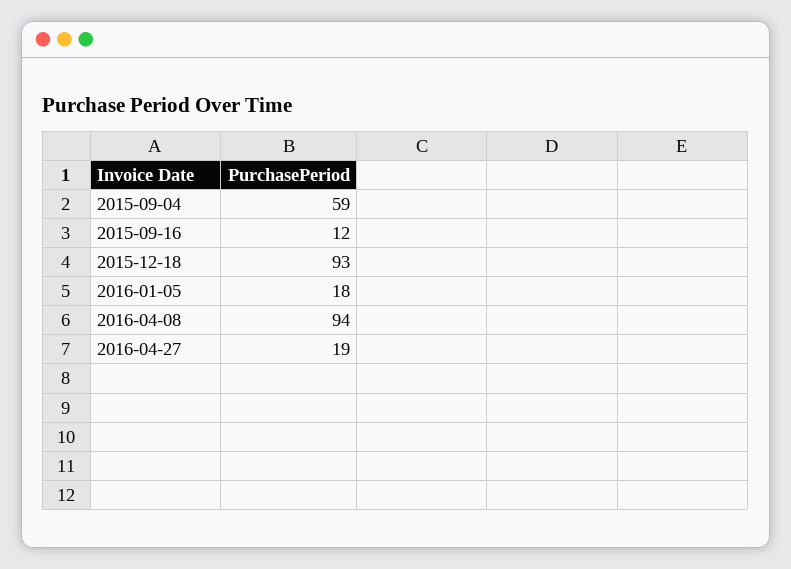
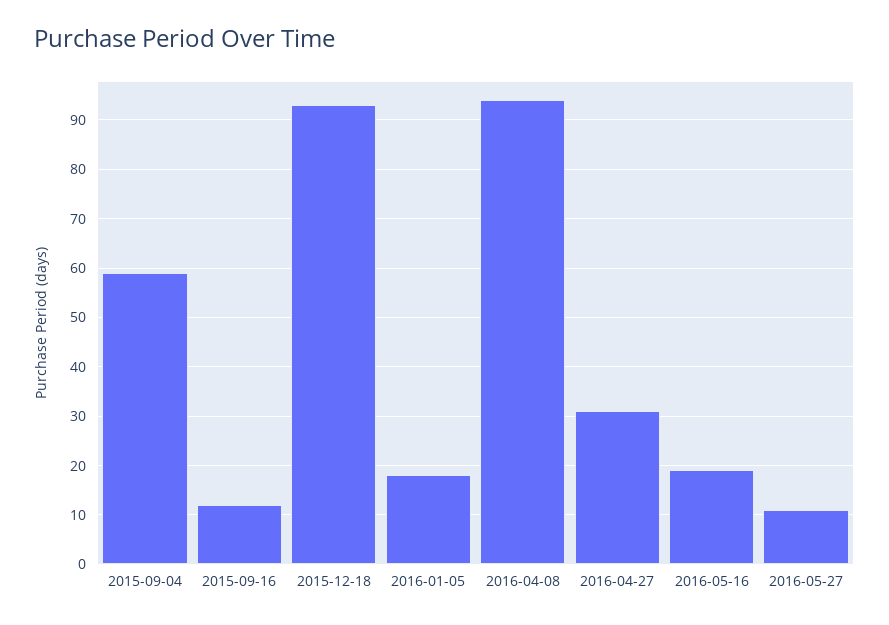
2016-04-27: 19 -> 30
2016-05-16: none -> 20
2016-05-27: none -> 10

